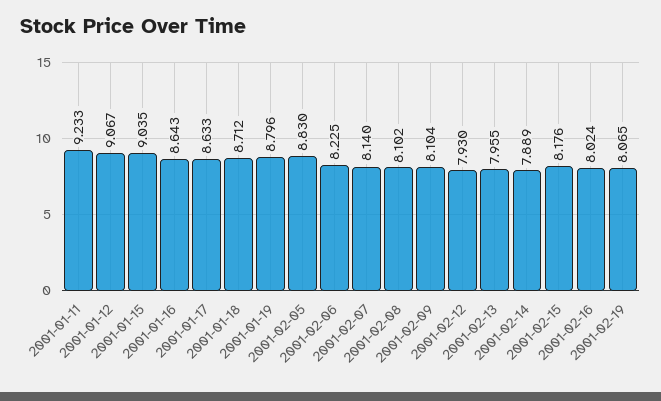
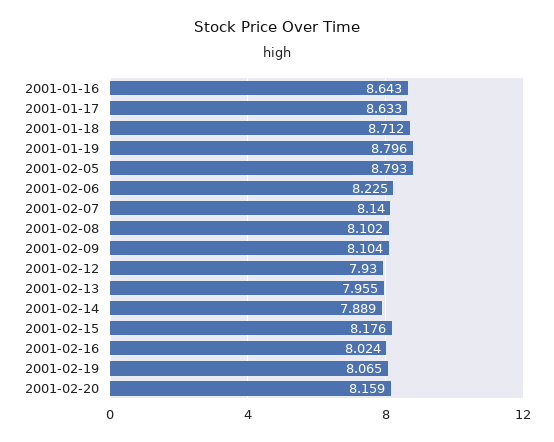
2001-01-11: 9.233 -> none
2001-01-12: 9.067 -> none
2001-01-15: 9.035 -> none
2001-02-05: 8.83 -> 8.793
2001-02-20: none -> 8.159

